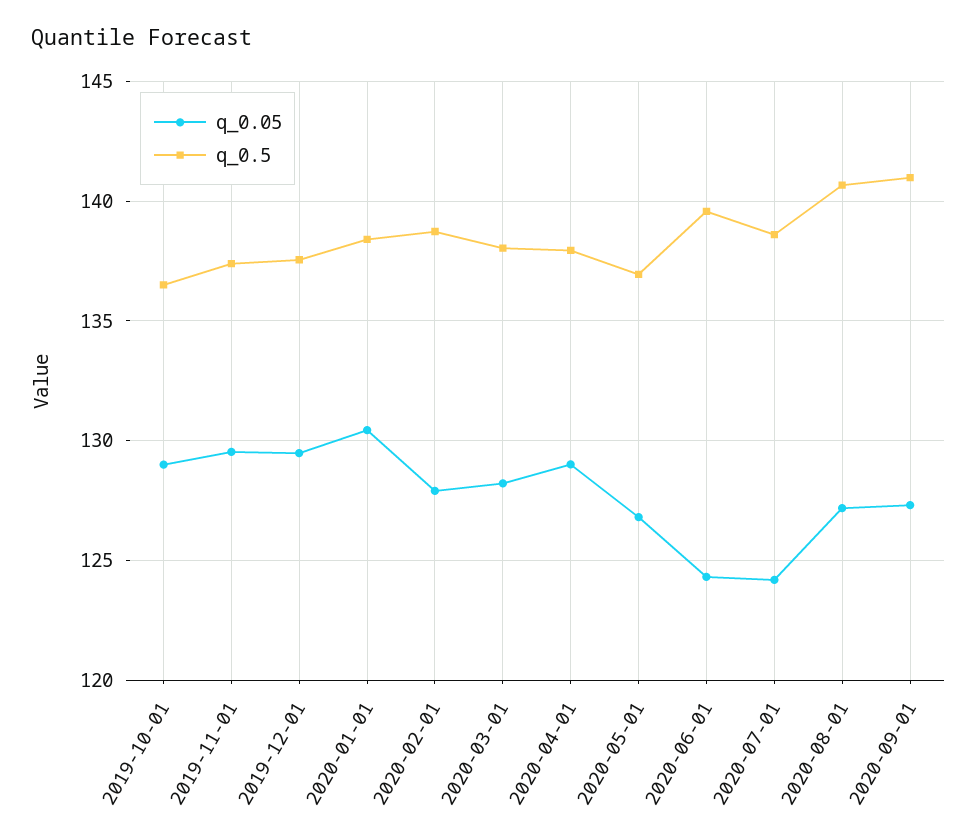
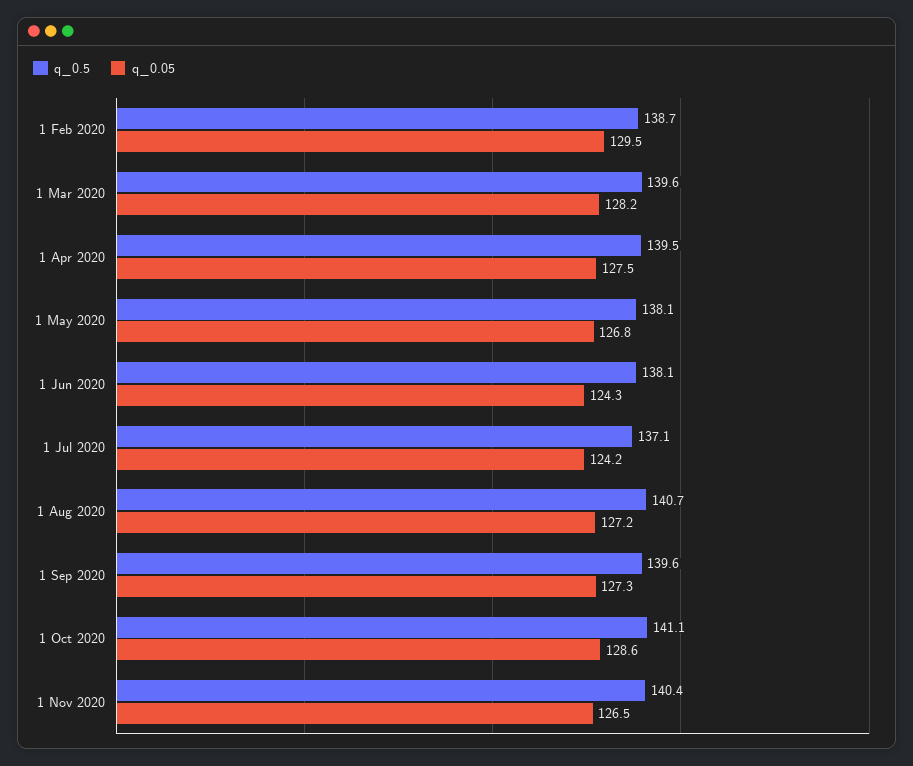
q_0.05, 2019-10-01: 129 -> none
q_0.5, 2019-10-01: 136.5 -> none
q_0.05, 2019-11-01: 129.5 -> none
q_0.5, 2019-11-01: 137.5 -> none
q_0.05, 2019-12-01: 129.5 -> none
q_0.5, 2019-12-01: 137.5 -> none
q_0.05, 2020-01-01: 130.5 -> none
q_0.5, 2020-01-01: 138.5 -> none
q_0.05, 2020-02-01: 128 -> 129.5
q_0.5, 2020-03-01: 138 -> 139.6
q_0.05, 2020-04-01: 129 -> 127.5
q_0.5, 2020-04-01: 138 -> 139.5
q_0.5, 2020-05-01: 137 -> 138.1
q_0.5, 2020-06-01: 139.5 -> 138.1
q_0.5, 2020-07-01: 138.5 -> 137.1
q_0.5, 2020-09-01: 141 -> 139.6
q_0.5, 1 Oct 2020: none -> 141.1
q_0.05, 1 Oct 2020: none -> 128.6
q_0.5, 1 Nov 2020: none -> 140.4
q_0.05, 1 Nov 2020: none -> 126.5

